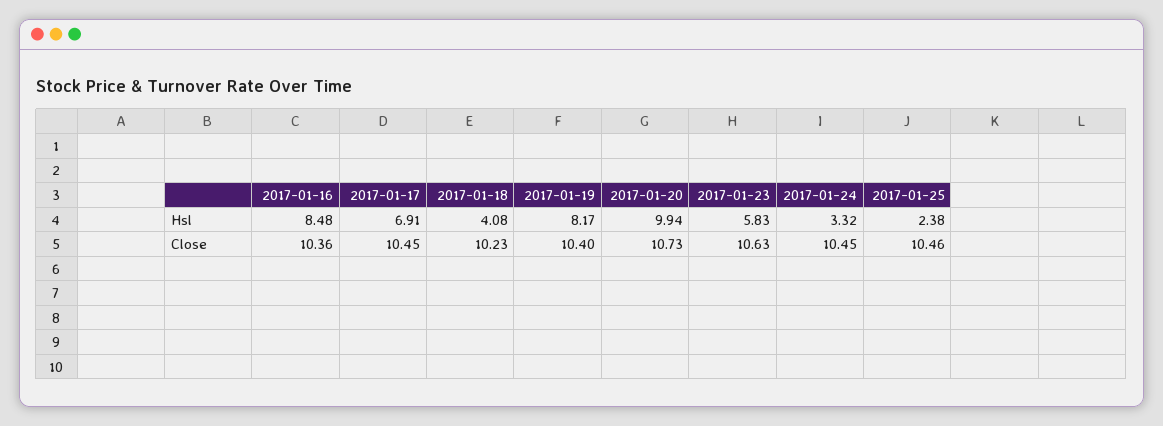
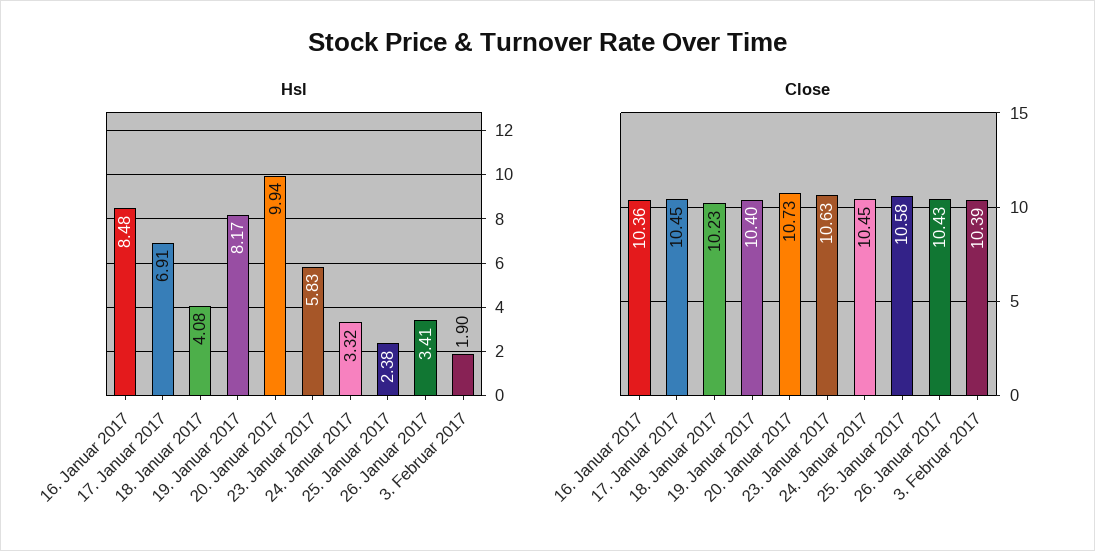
Close, 2017-01-25: 10.46 -> 10.58
Hsl, 26. Januar 2017: none -> 3.41
Hsl, 3. Februar 2017: none -> 1.9
Close, 26. Januar 2017: none -> 10.43
Close, 3. Februar 2017: none -> 10.39

